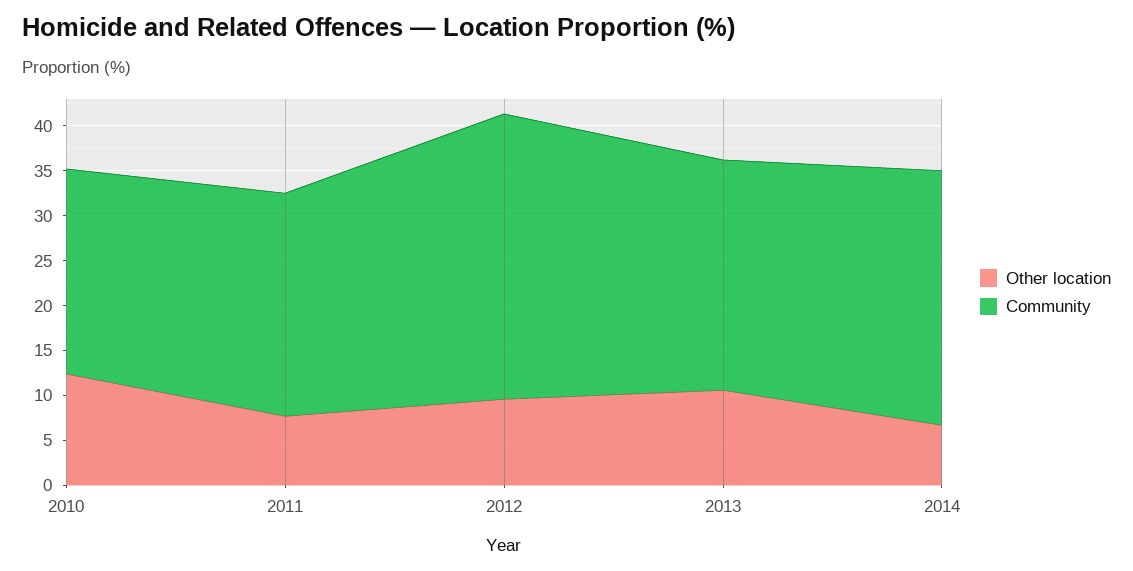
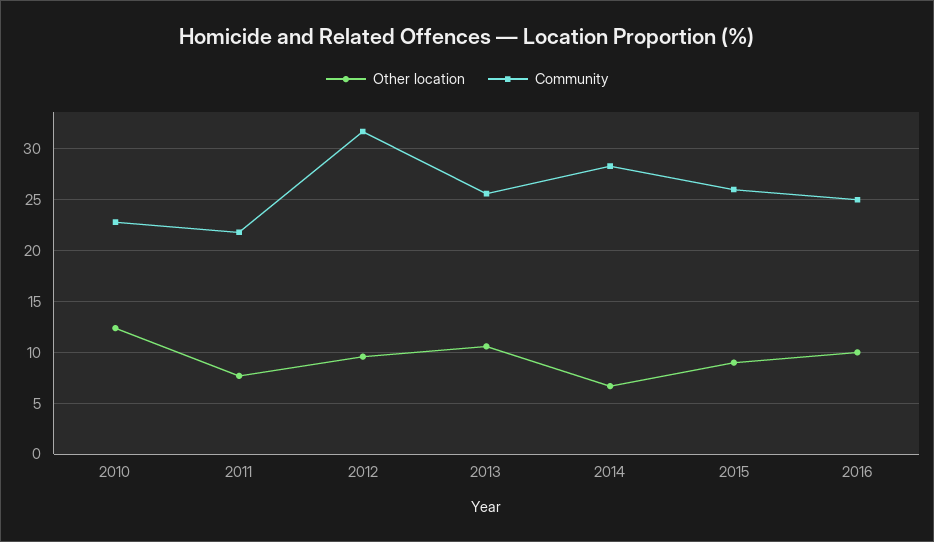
Community, 2011: 25 -> 22
Other location, 2015: none -> 9
Community, 2015: none -> 26
Other location, 2016: none -> 10
Community, 2016: none -> 25

